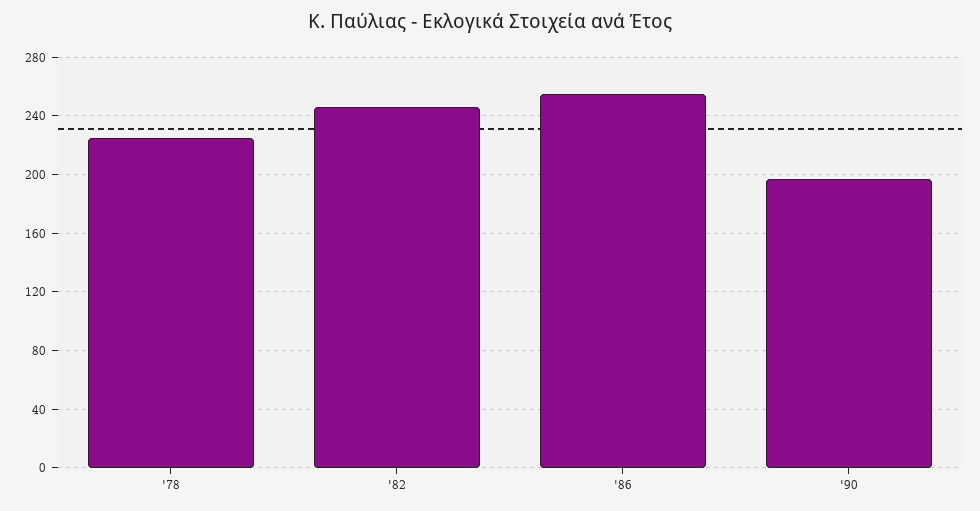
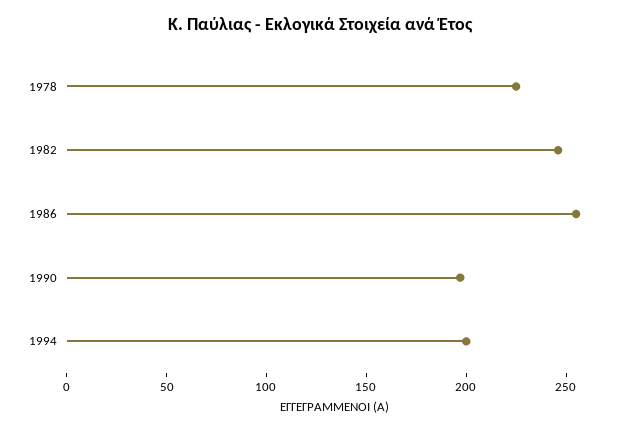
1994: none -> 200

